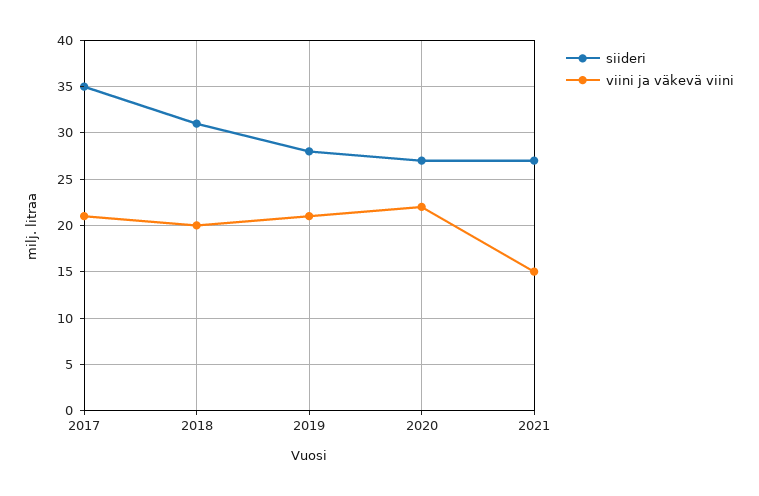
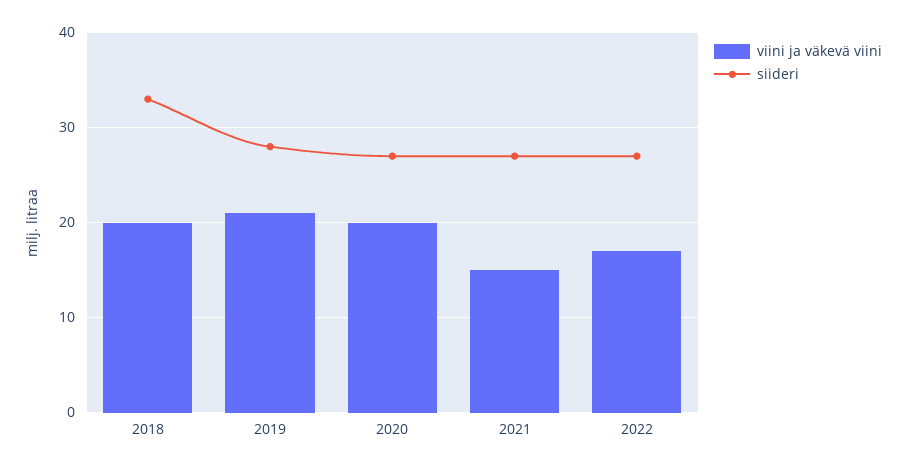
siideri, 2017: 35 -> none
viini ja väkevä viini, 2017: 21 -> none
siideri, 2018: 31 -> 33
viini ja väkevä viini, 2020: 22 -> 20
viini ja väkevä viini, 2022: none -> 17
siideri, 2022: none -> 27

